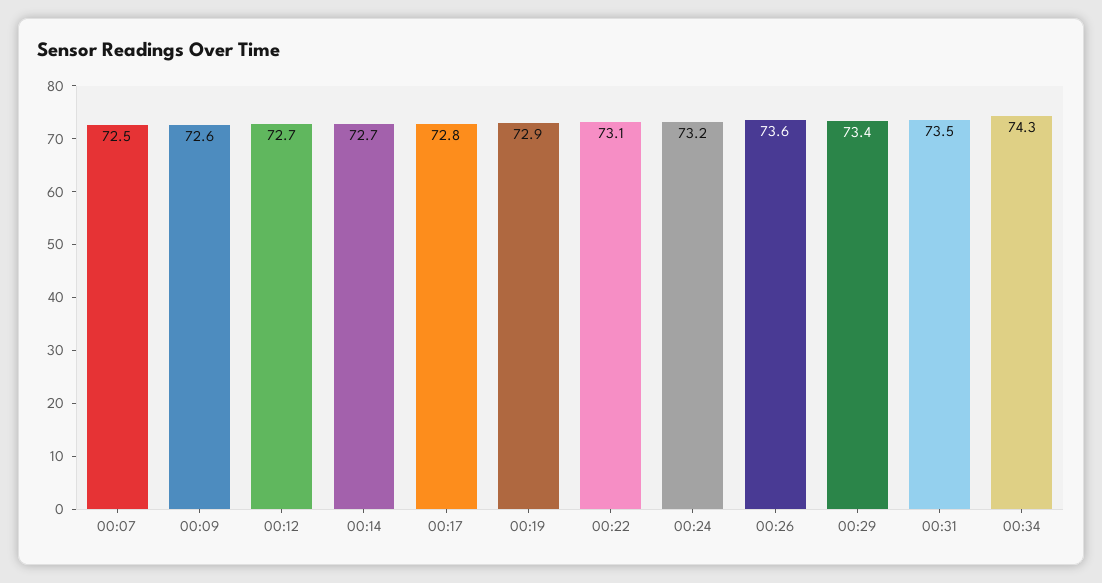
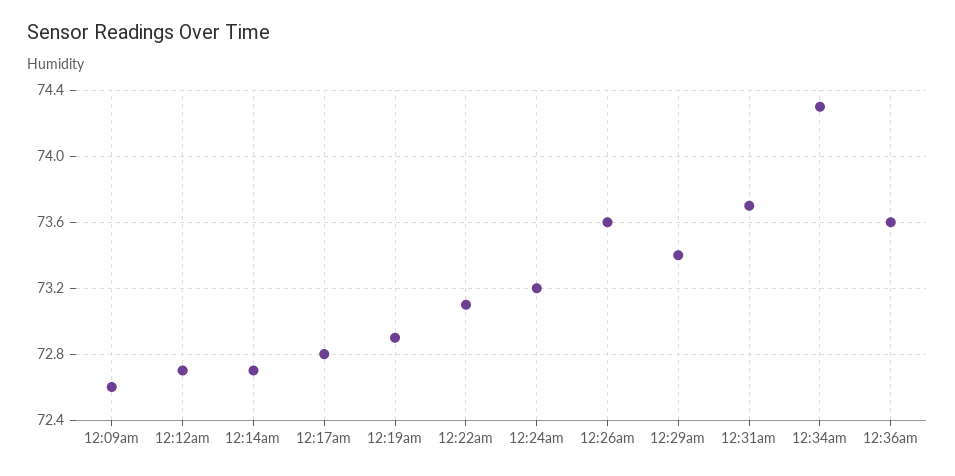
00:07: 72.5 -> none
00:31: 73.5 -> 73.7
12:36am: none -> 73.6

